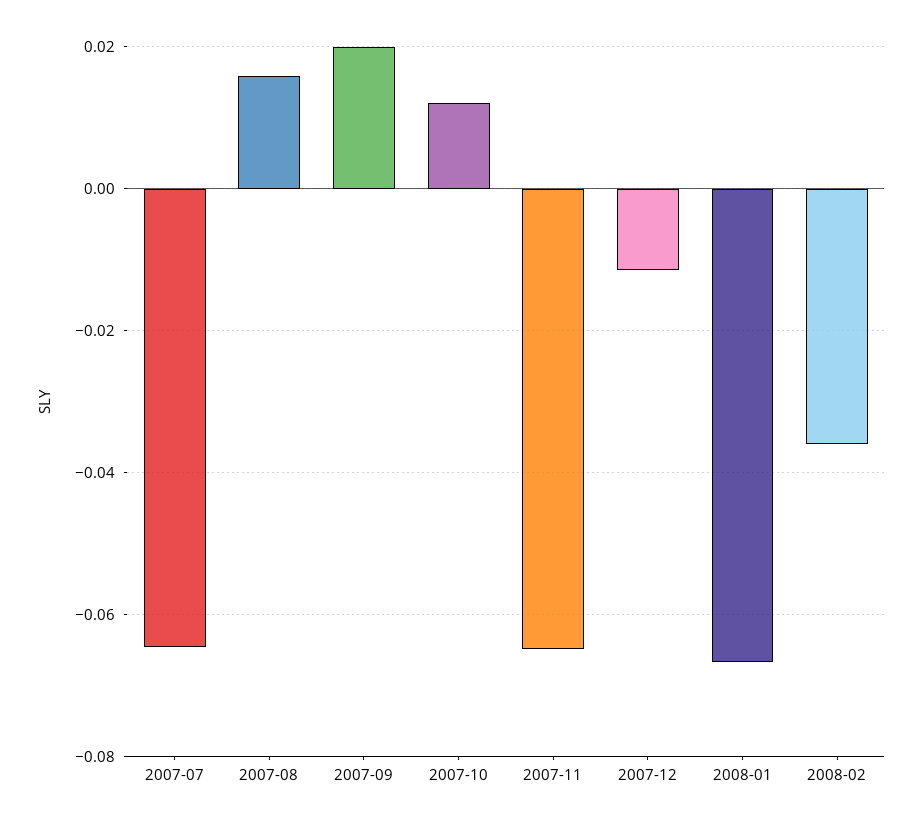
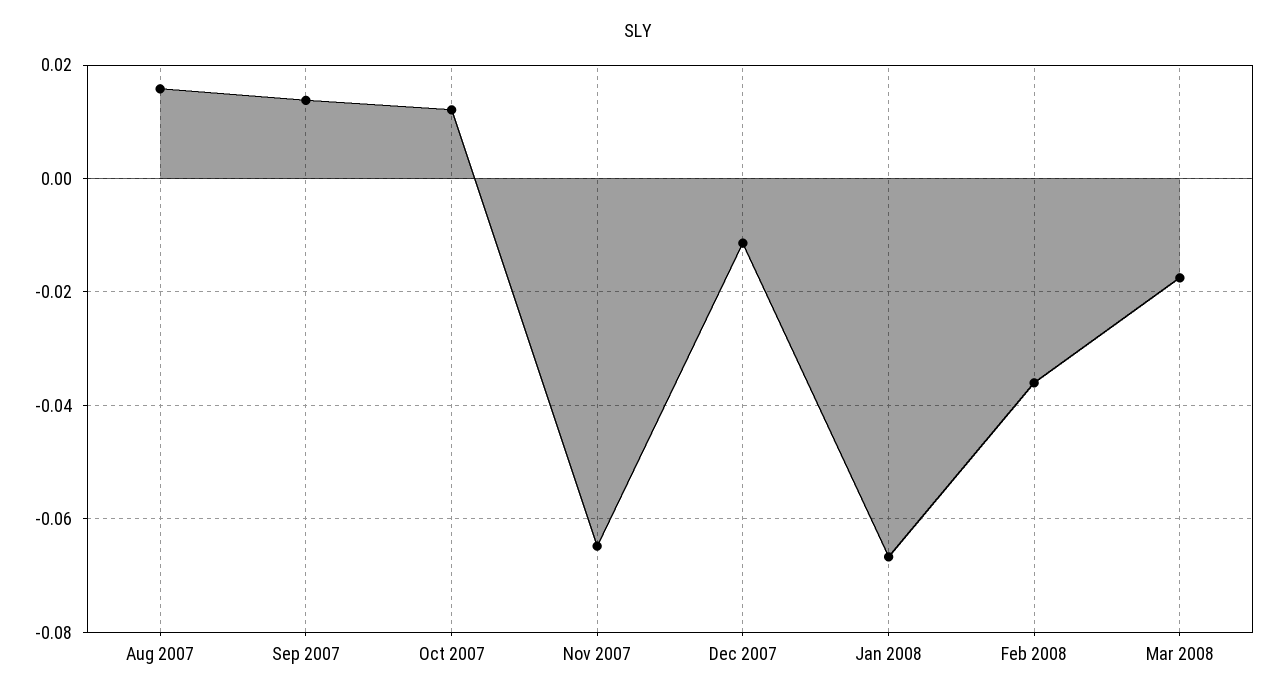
2007-07: -0.064 -> none
2007-09: 0.02 -> 0.014
Mar 2008: none -> -0.018

